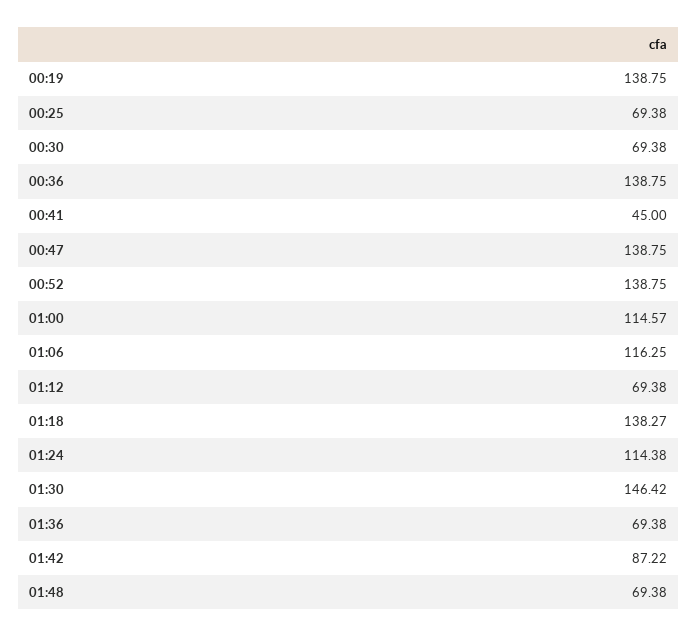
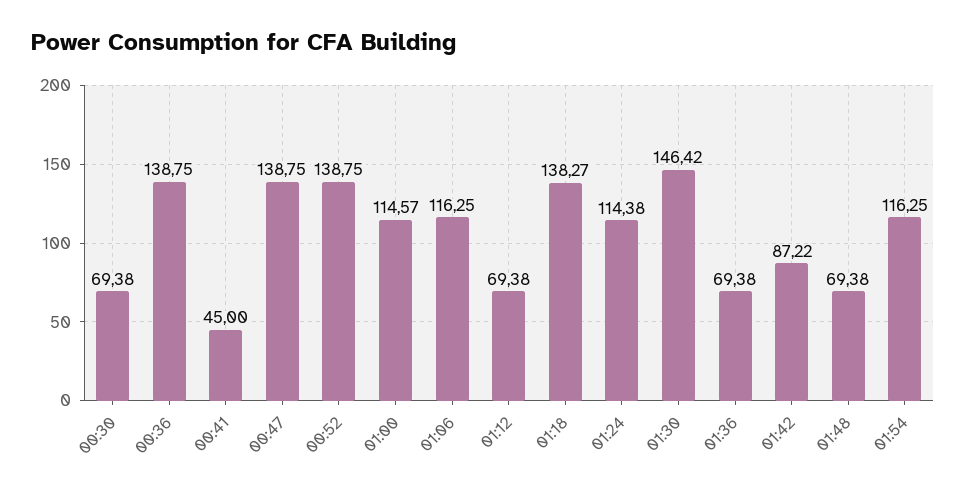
00:19: 138.75 -> none
00:25: 69.38 -> none
01:54: none -> 116.25

